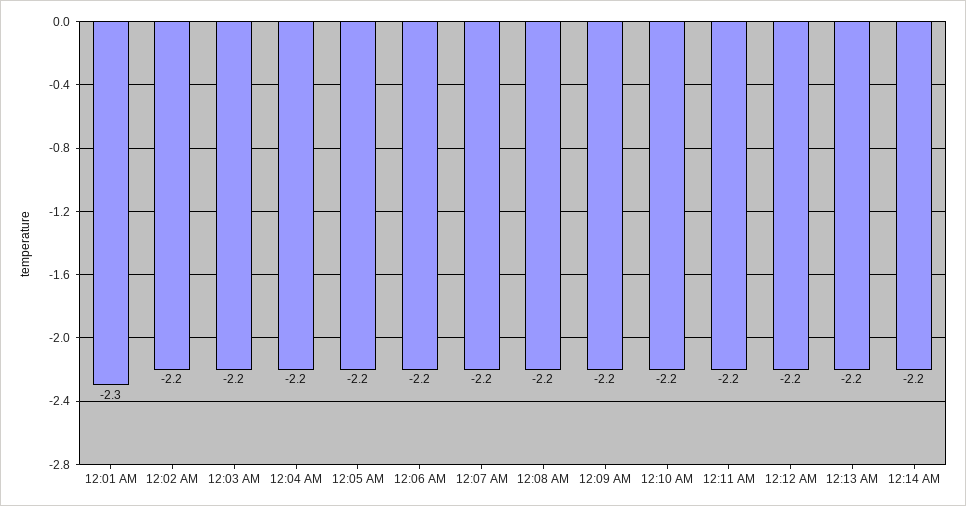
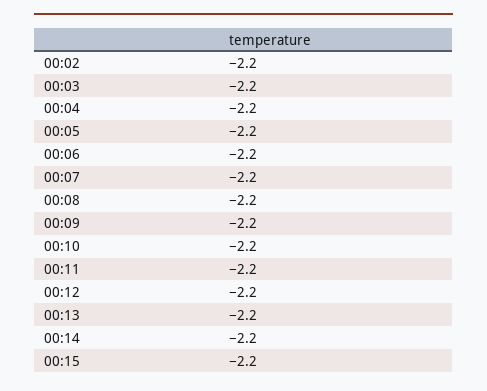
12:01 AM: -2.3 -> none
00:15: none -> -2.2

